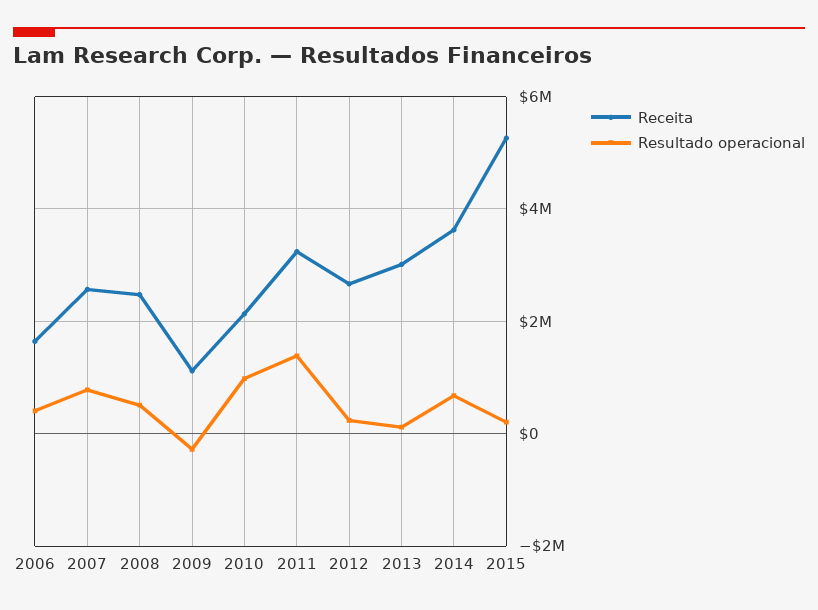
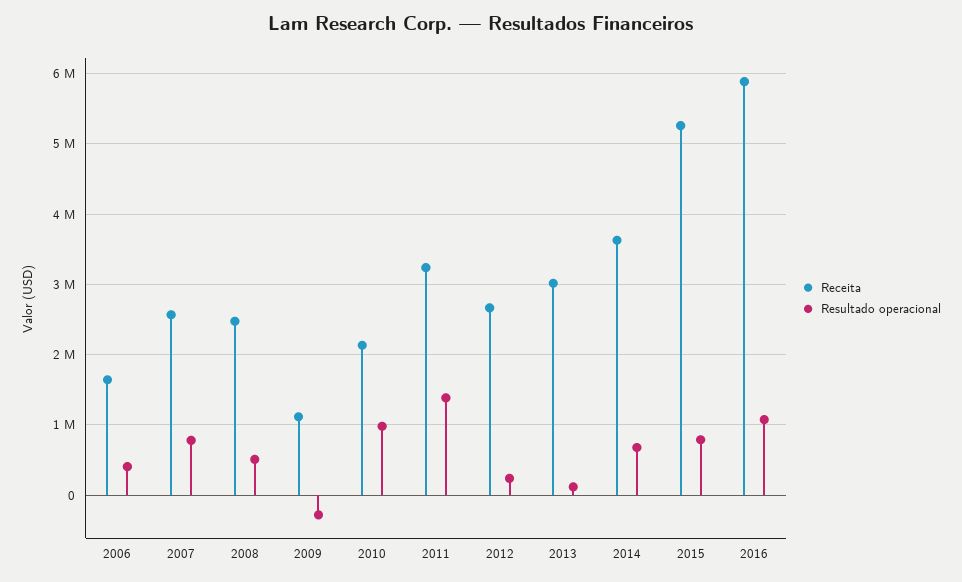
Resultado operacional, 2015: 200000 -> 800000
Receita, 2016: none -> 5900000
Resultado operacional, 2016: none -> 1100000

